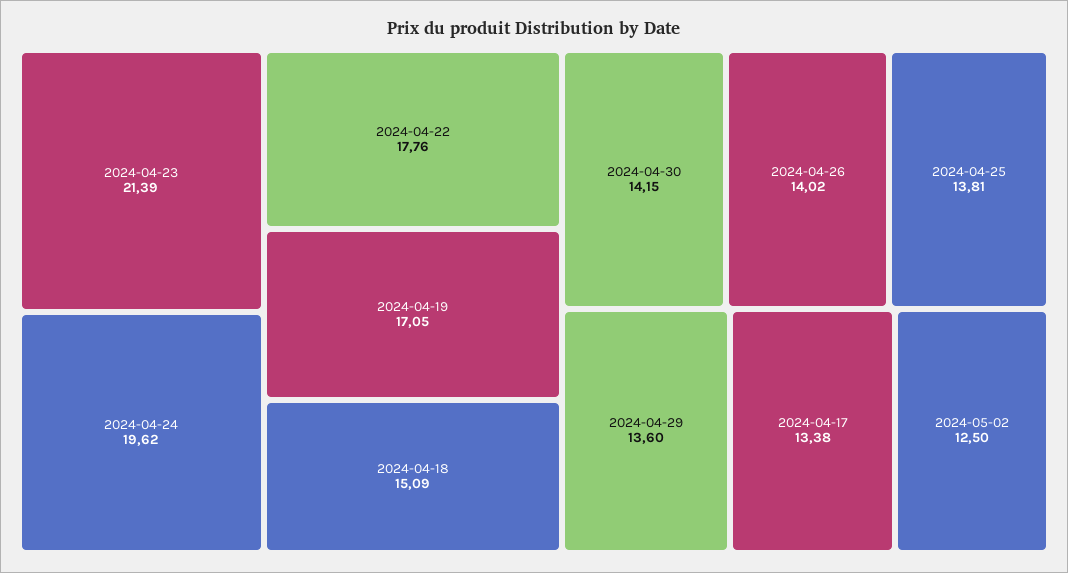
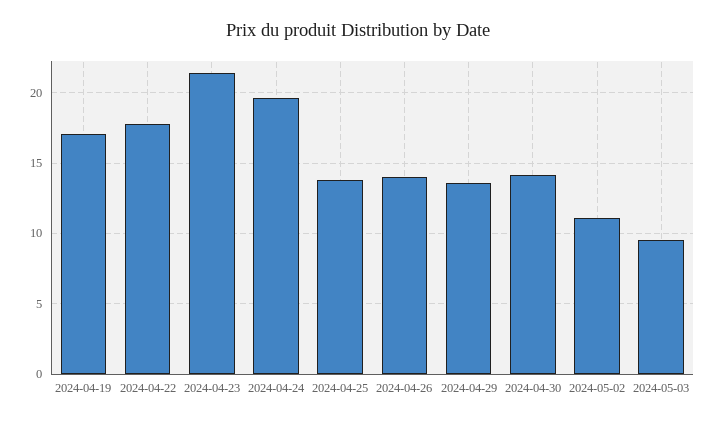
2024-04-18: 15.09 -> none
2024-04-17: 13.38 -> none
2024-05-02: 12.5 -> 11
2024-05-03: none -> 9.5

